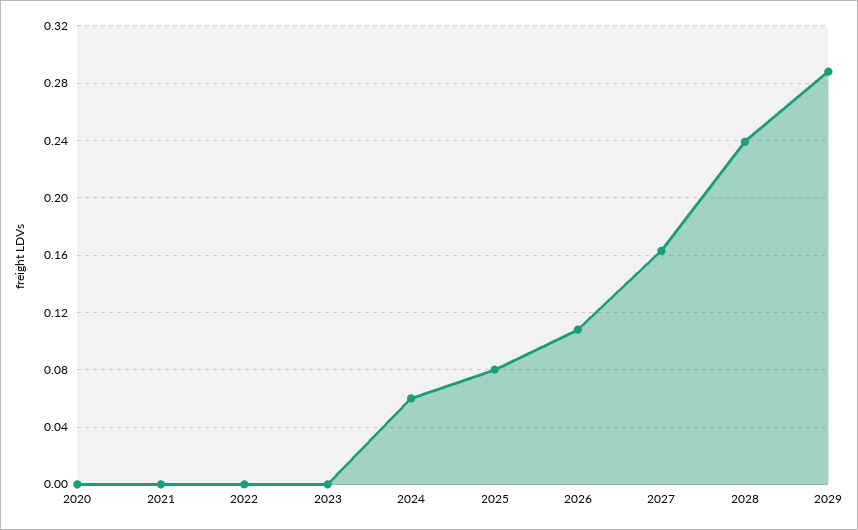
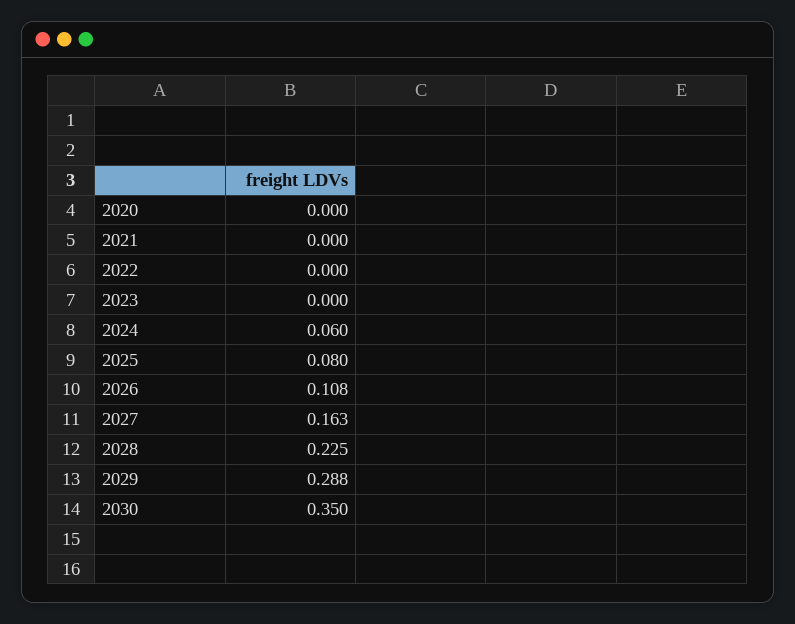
2028: 0.24 -> 0.225
2030: none -> 0.35

